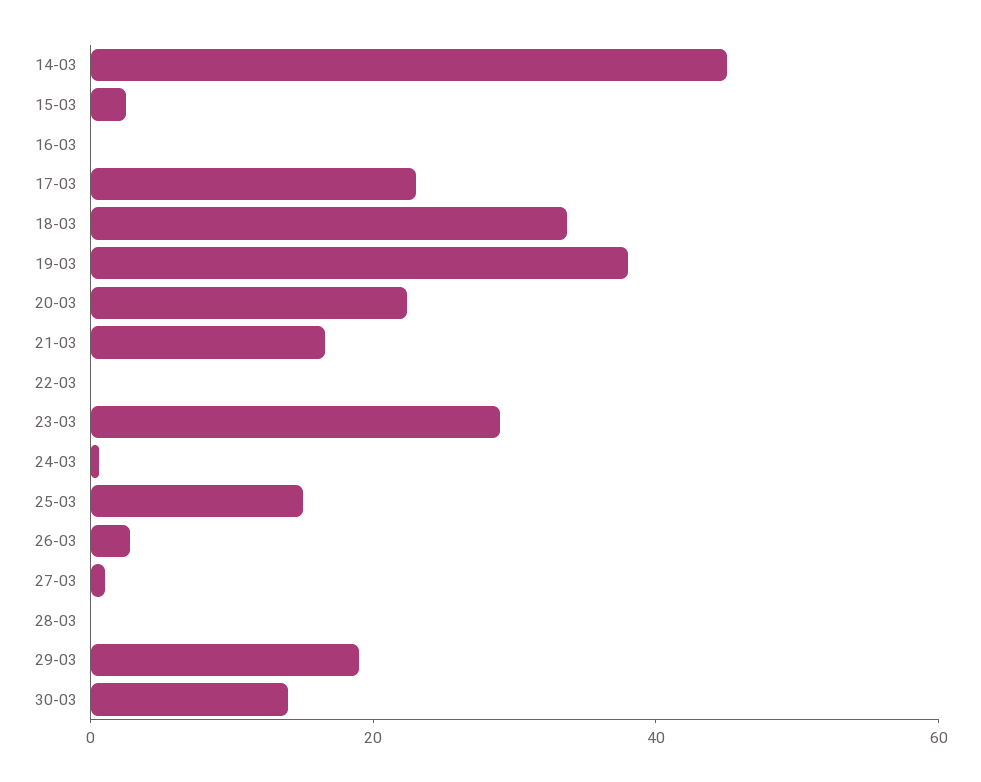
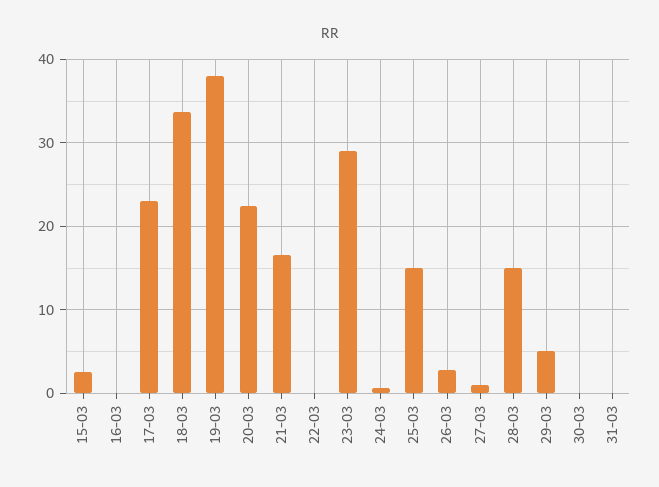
14-03: 45 -> none
28-03: 0 -> 15
29-03: 20 -> 5
30-03: 15 -> 0
31-03: none -> 0

